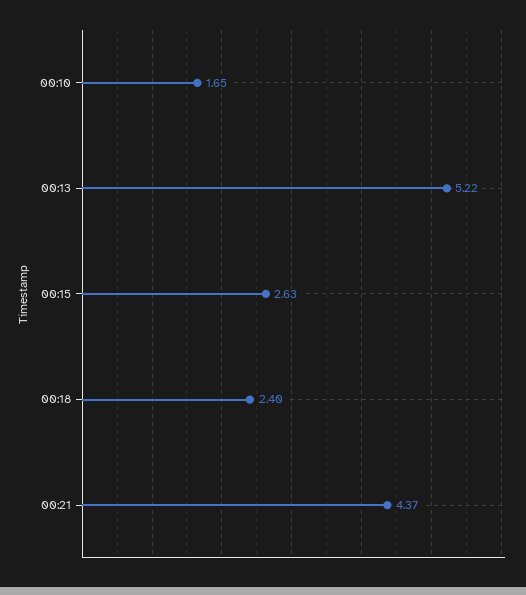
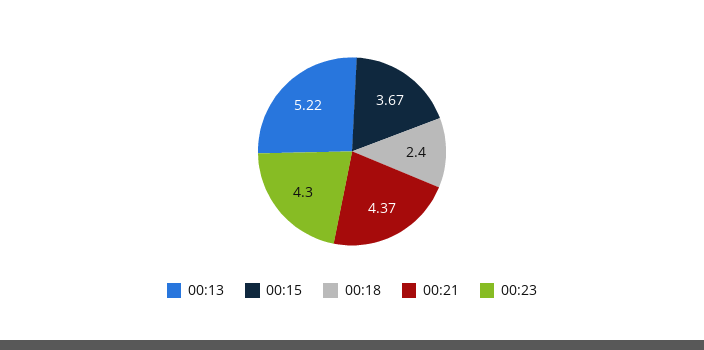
00:10: 1.65 -> none
00:15: 2.63 -> 3.67
00:23: none -> 4.3

